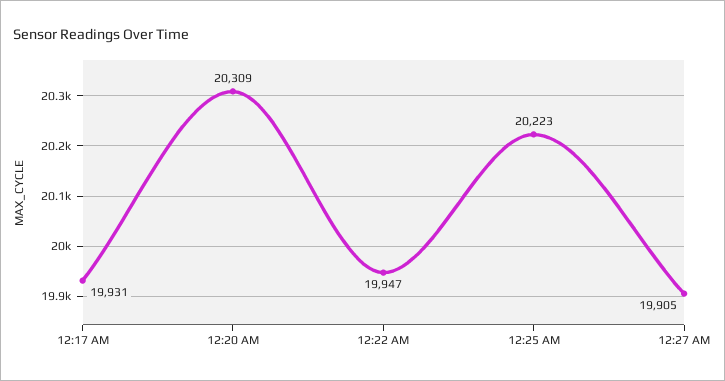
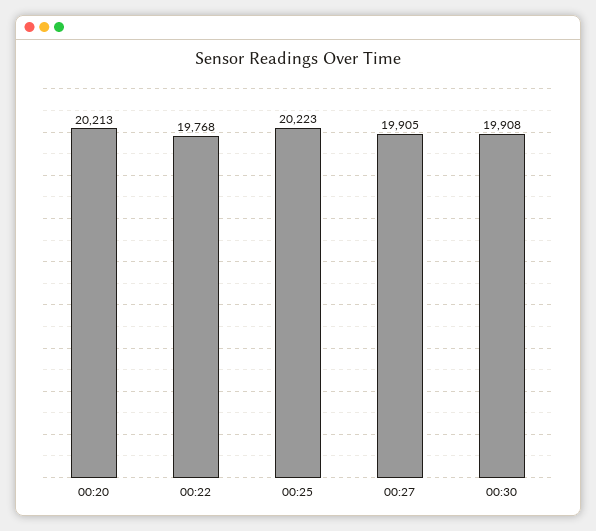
12:17 AM: 19931 -> none
12:20 AM: 20309 -> 20213
12:22 AM: 19947 -> 19768
00:30: none -> 19908

